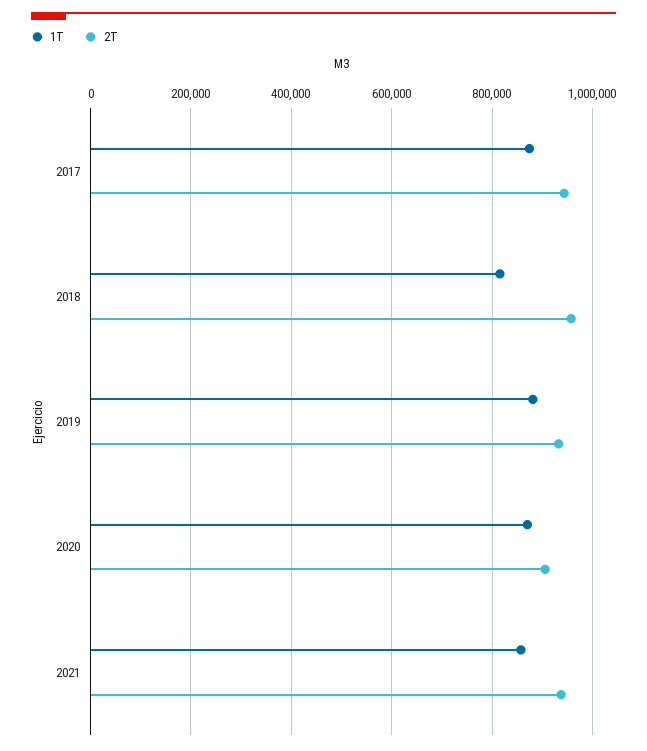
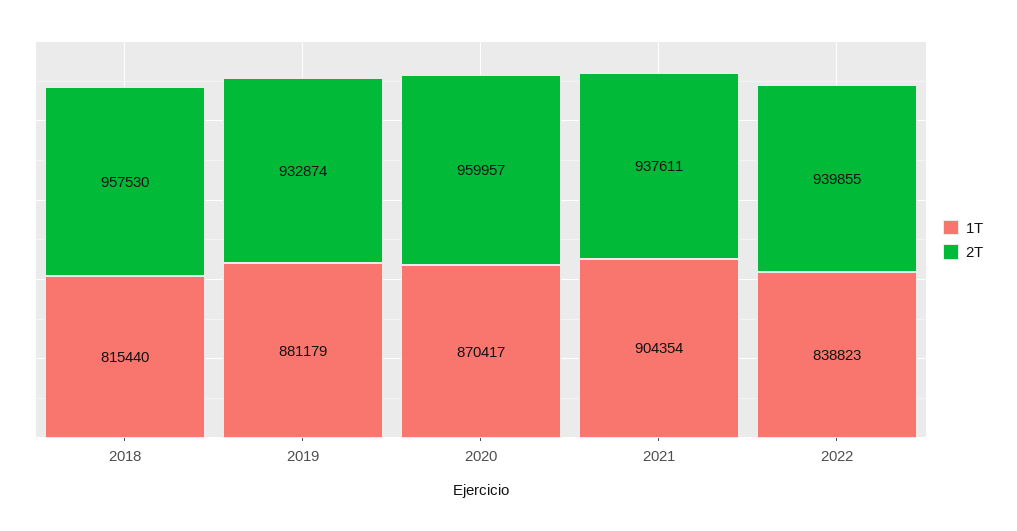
1T, 2017: 880000 -> none
2T, 2017: 940000 -> none
2T, 2020: 900000 -> 959957
1T, 2021: 860000 -> 904354
1T, 2022: none -> 838823
2T, 2022: none -> 939855

